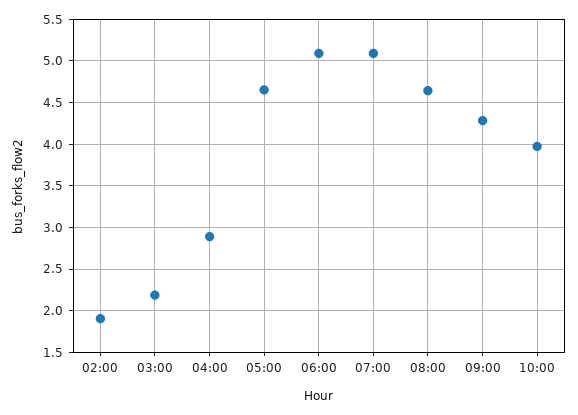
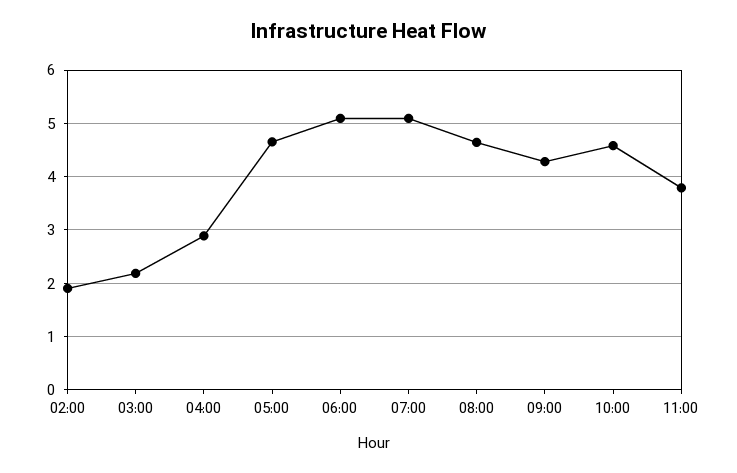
10:00: 4 -> 4.6
11:00: none -> 3.8

